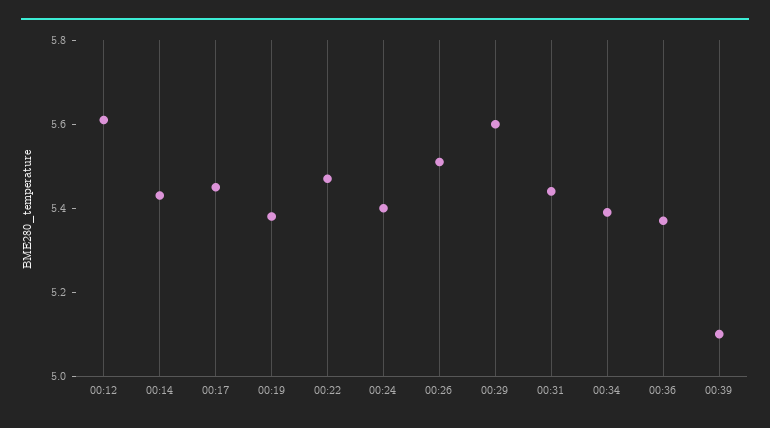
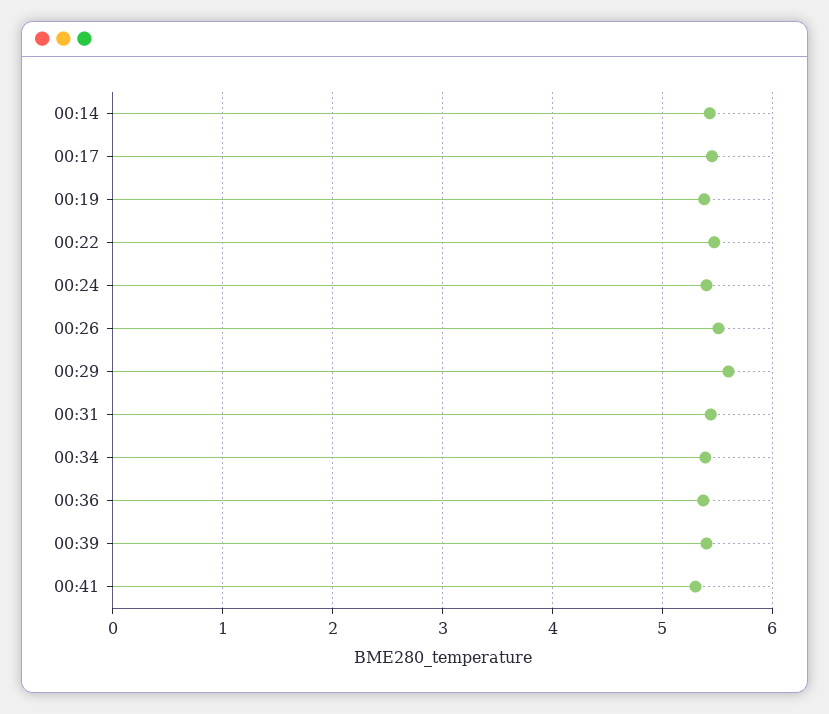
00:12: 5.6 -> none
00:39: 5.1 -> 5.4
00:41: none -> 5.3

